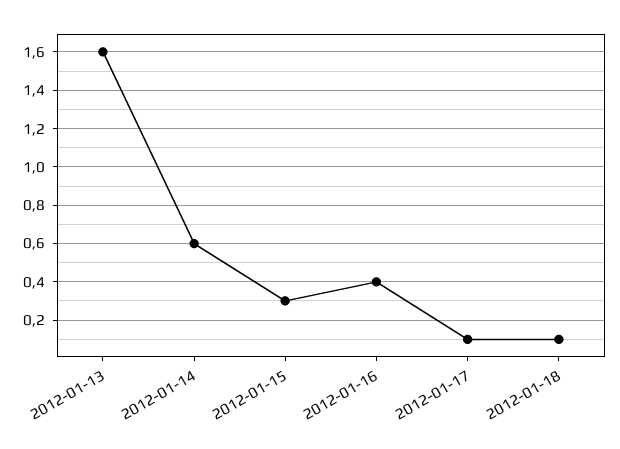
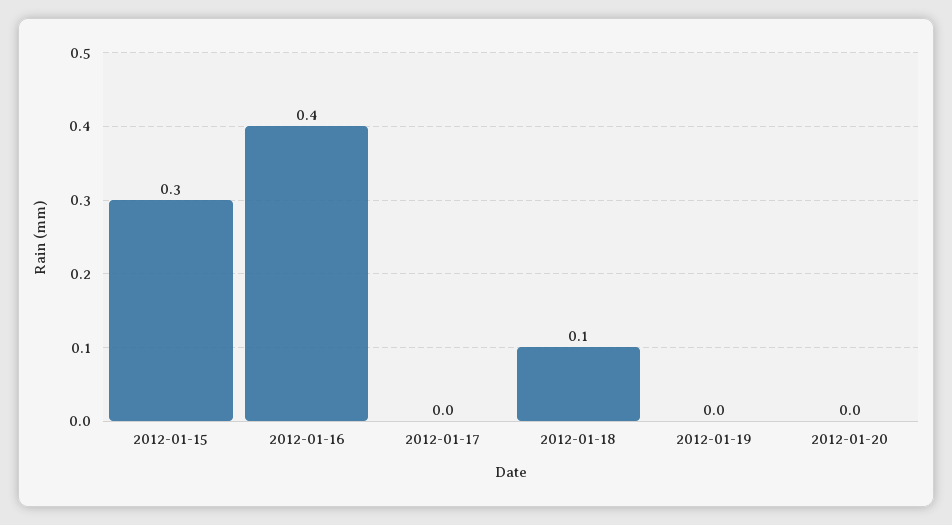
2012-01-13: 1.6 -> none
2012-01-14: 0.6 -> none
2012-01-17: 0.1 -> 0
2012-01-19: none -> 0
2012-01-20: none -> 0

